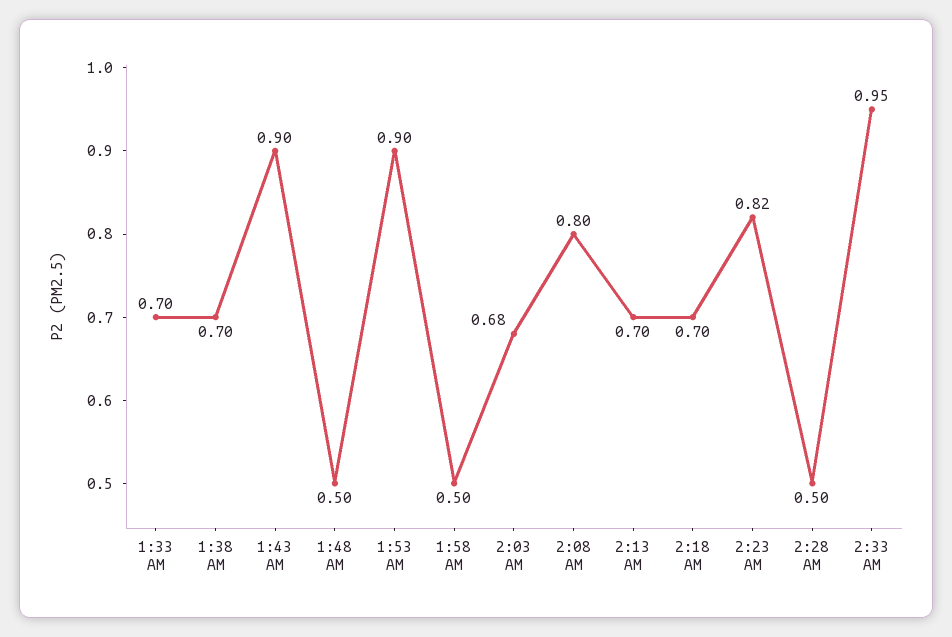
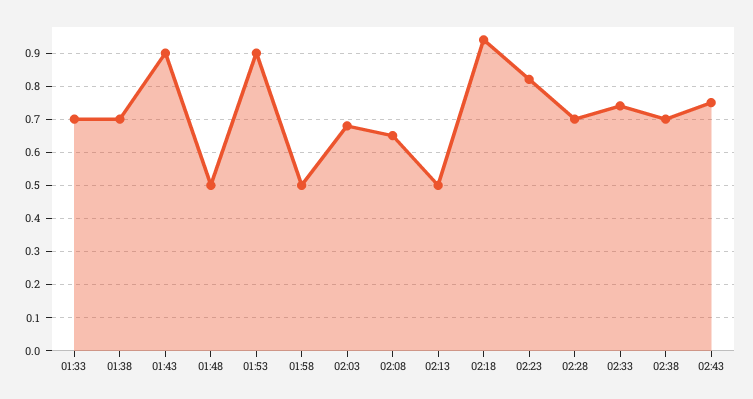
2:08 AM: 0.8 -> 0.65
2:13 AM: 0.7 -> 0.5
2:18 AM: 0.7 -> 0.95
2:28 AM: 0.5 -> 0.7
2:33 AM: 0.95 -> 0.75
02:38: none -> 0.7
02:43: none -> 0.75

